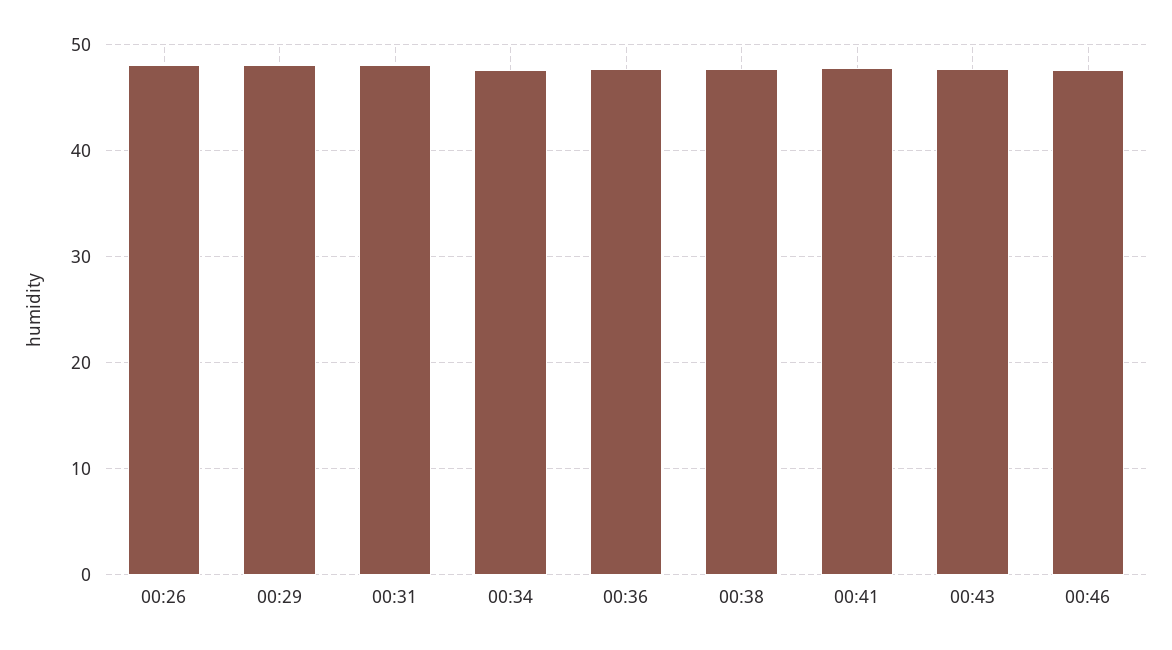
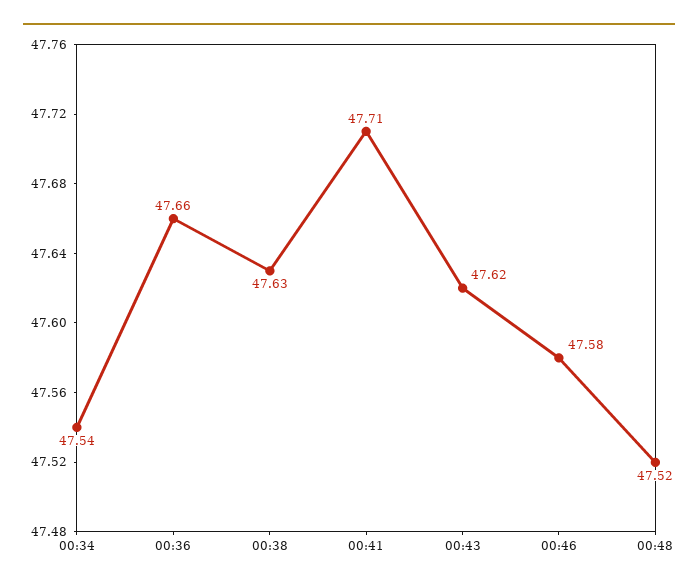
00:26: 48 -> none
00:29: 48 -> none
00:31: 48 -> none
00:48: none -> 47.52

